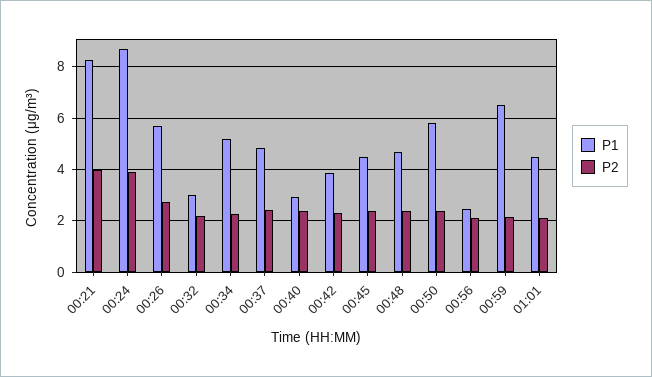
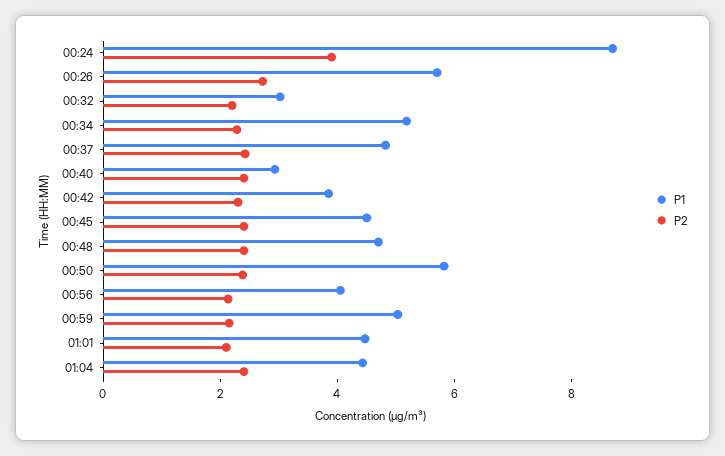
P1, 00:21: 8.25 -> none
P2, 00:21: 4 -> none
P1, 00:56: 2.5 -> 4
P1, 00:59: 6.5 -> 5
P1, 01:04: none -> 4.5
P2, 01:04: none -> 2.5

